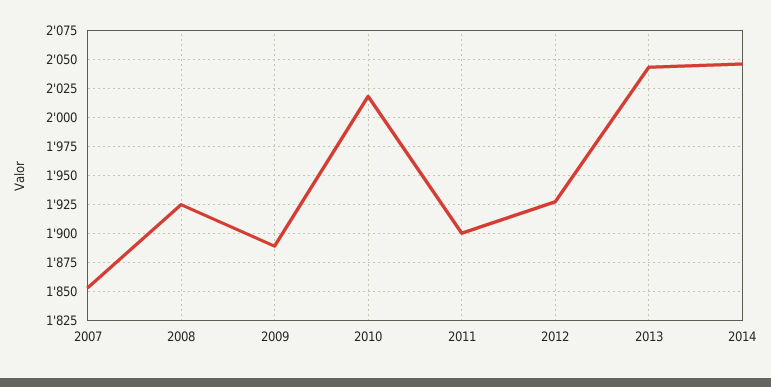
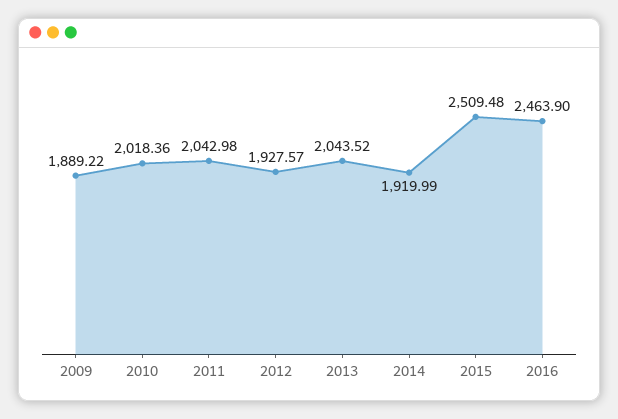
2007: 1850 -> none
2008: 1925 -> none
2011: 1900 -> 2042.98
2014: 2050 -> 1919.99
2015: none -> 2509.48
2016: none -> 2463.9

